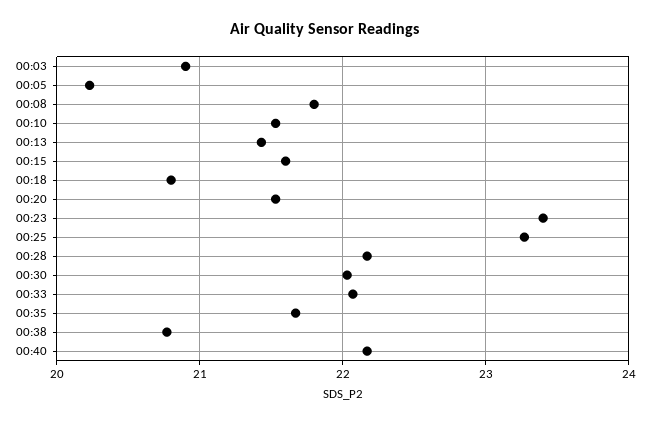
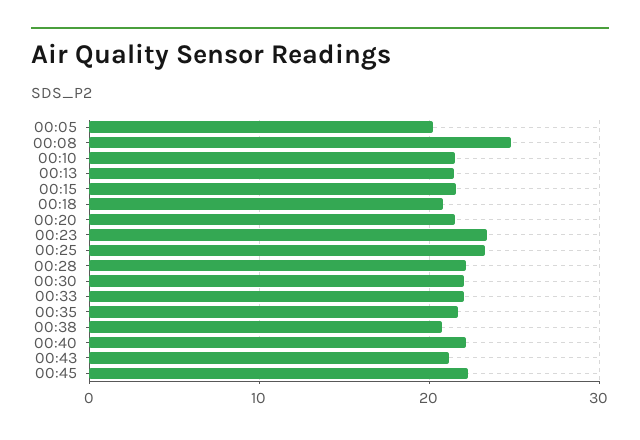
00:03: 20.9 -> none
00:08: 21.8 -> 25
00:43: none -> 21
00:45: none -> 22

